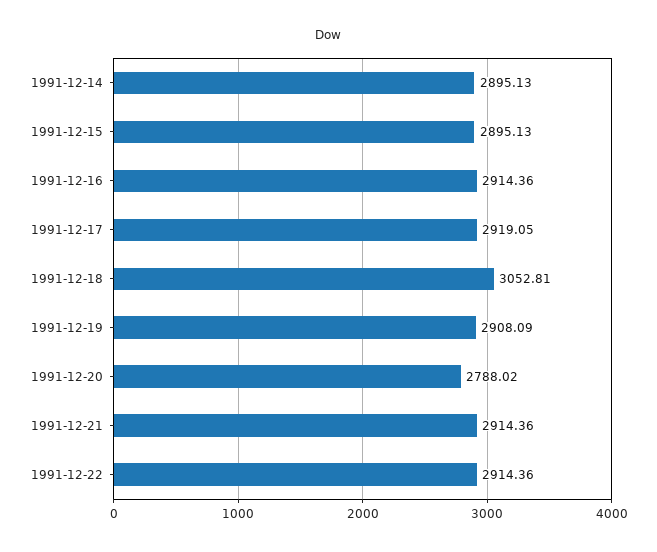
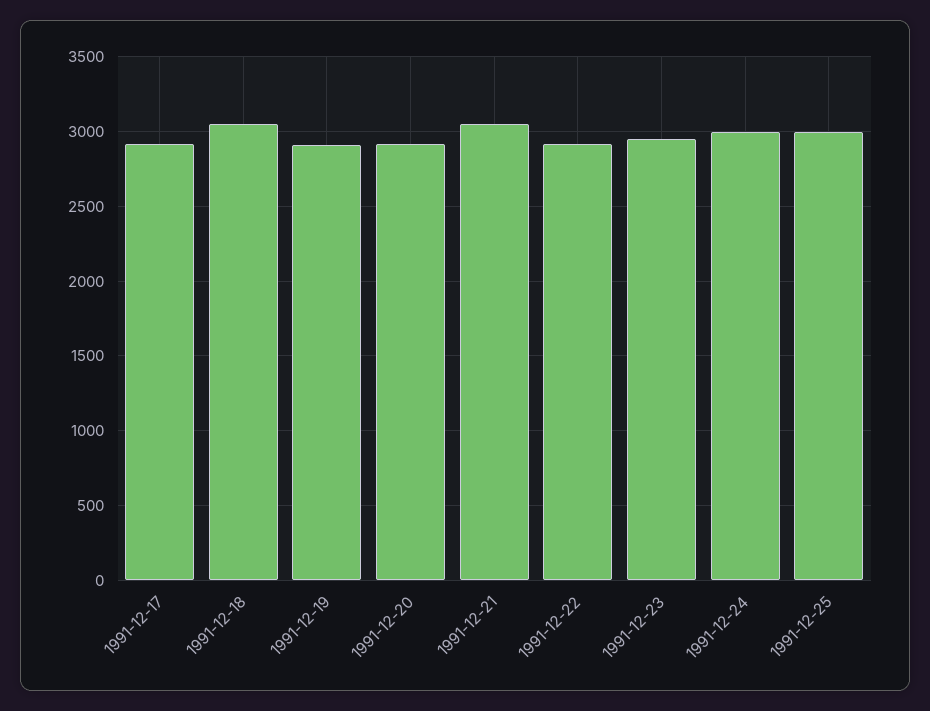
1991-12-14: 2895.13 -> none
1991-12-15: 2895.13 -> none
1991-12-16: 2914.36 -> none
1991-12-20: 2788.02 -> 2900
1991-12-21: 2914.36 -> 3050
1991-12-23: none -> 2950
1991-12-24: none -> 3000
1991-12-25: none -> 3000

